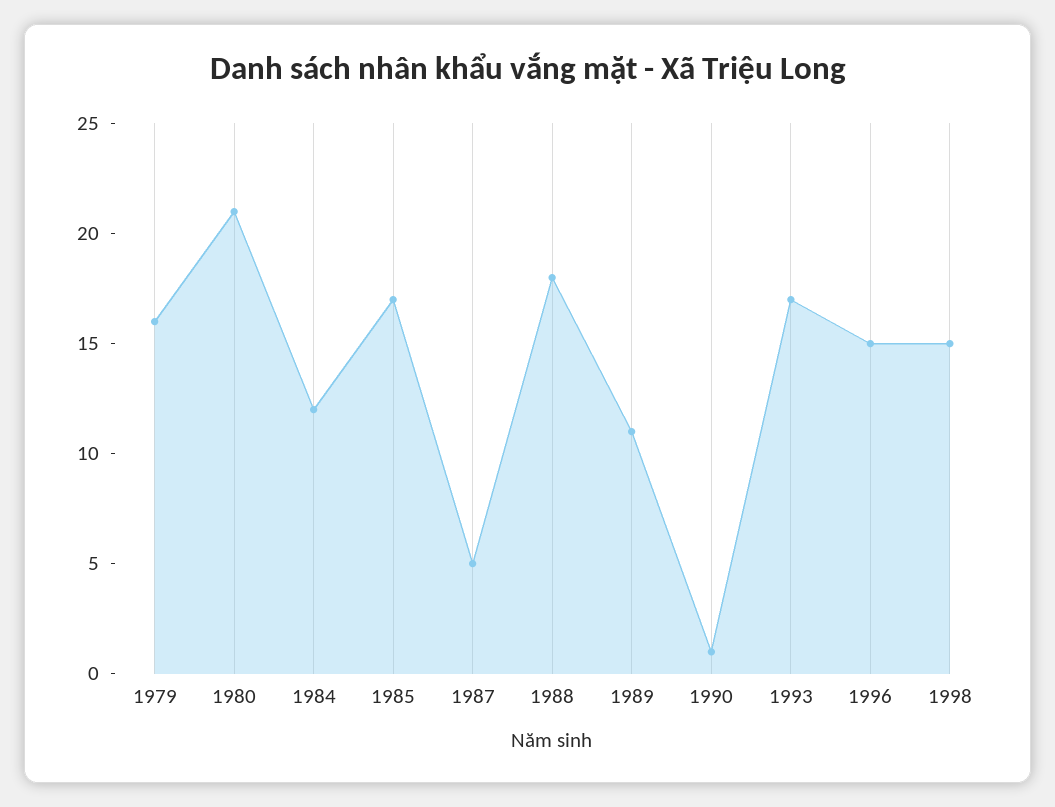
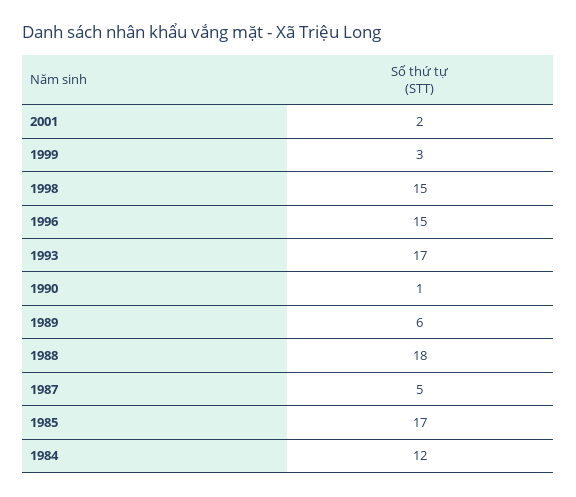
1979: 16 -> none
1980: 21 -> none
1989: 11 -> 6
2001: none -> 2
1999: none -> 3

